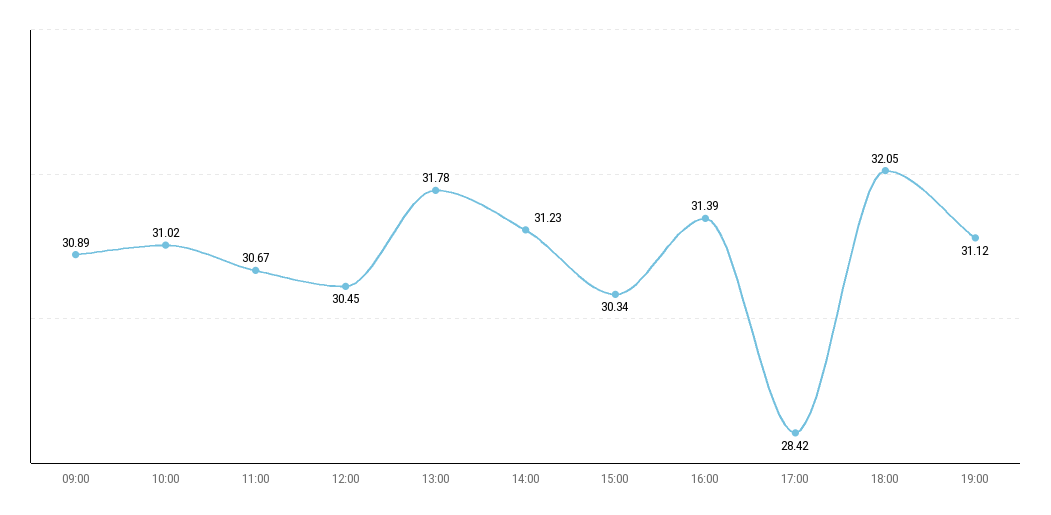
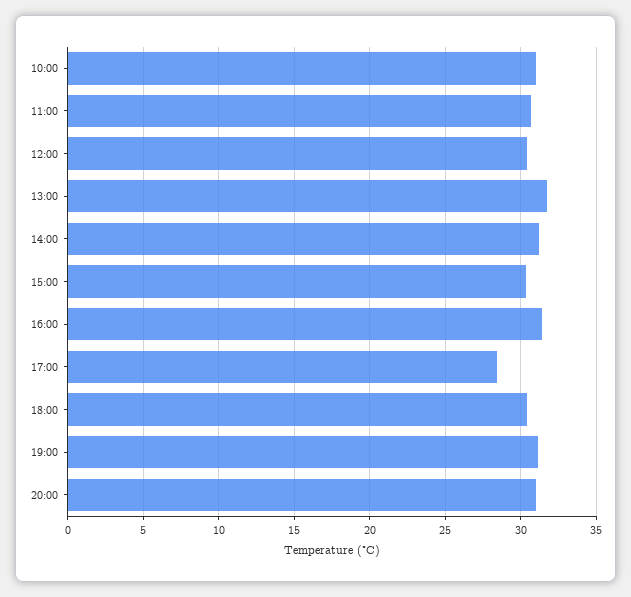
09:00: 30.89 -> none
18:00: 32.05 -> 30.5
20:00: none -> 31

